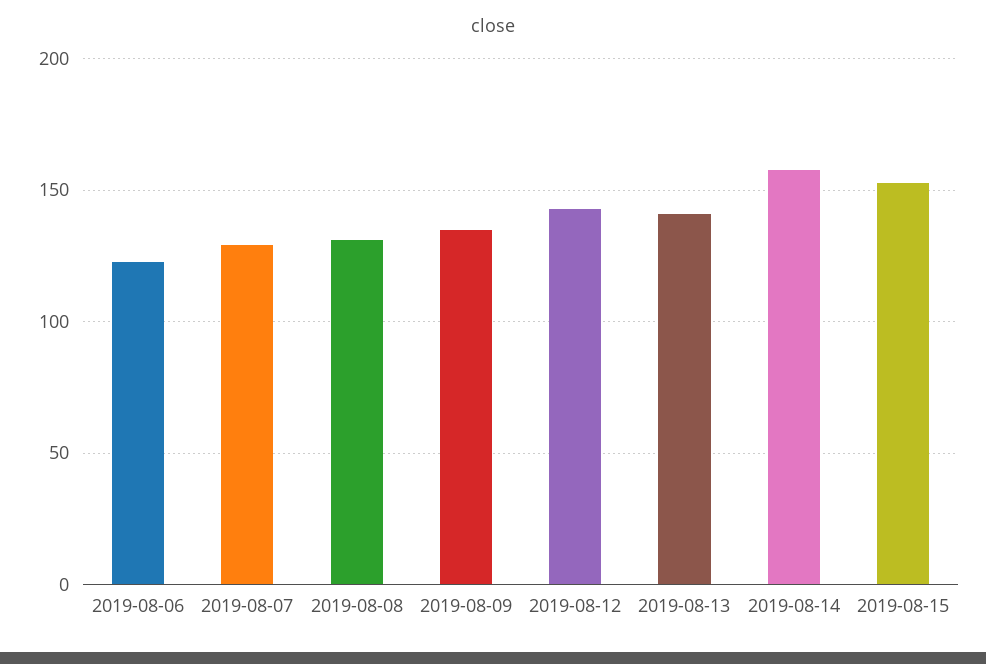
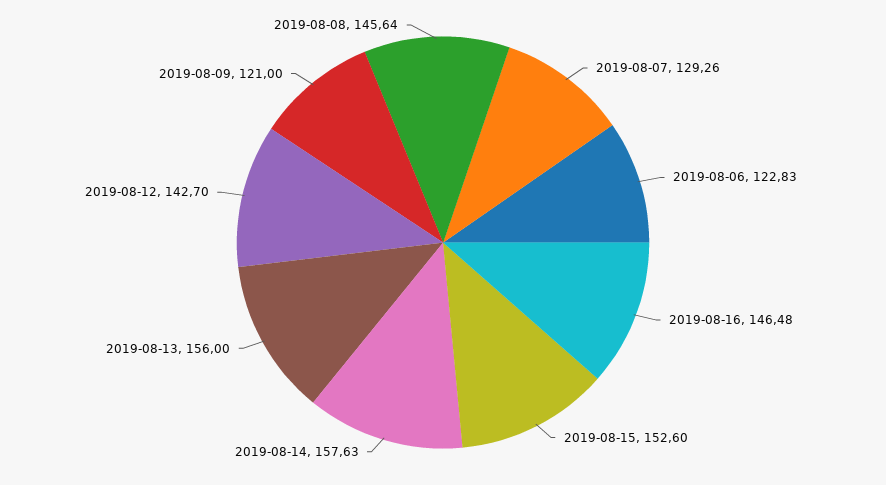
2019-08-08: 130 -> 145.64
2019-08-09: 135 -> 121
2019-08-13: 140 -> 156
2019-08-16: none -> 146.48

